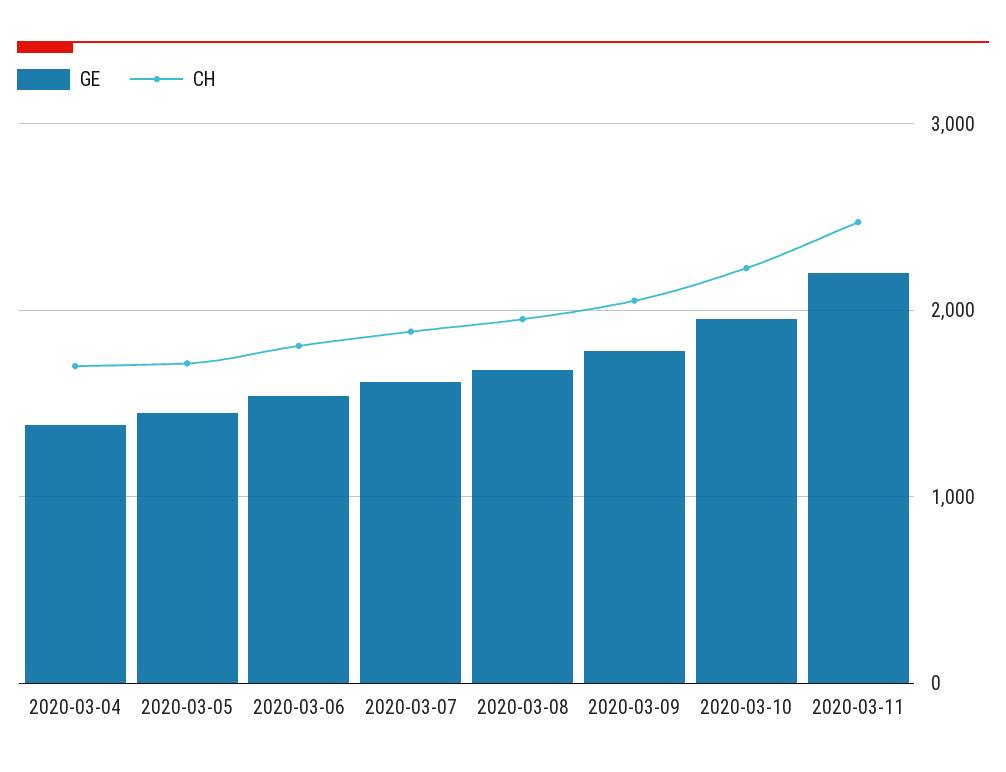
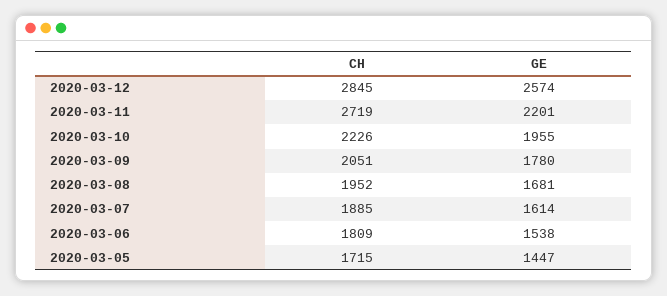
GE, 2020-03-04: 1400 -> none
CH, 2020-03-04: 1700 -> none
CH, 2020-03-11: 2500 -> 2719
CH, 2020-03-12: none -> 2845
GE, 2020-03-12: none -> 2574

